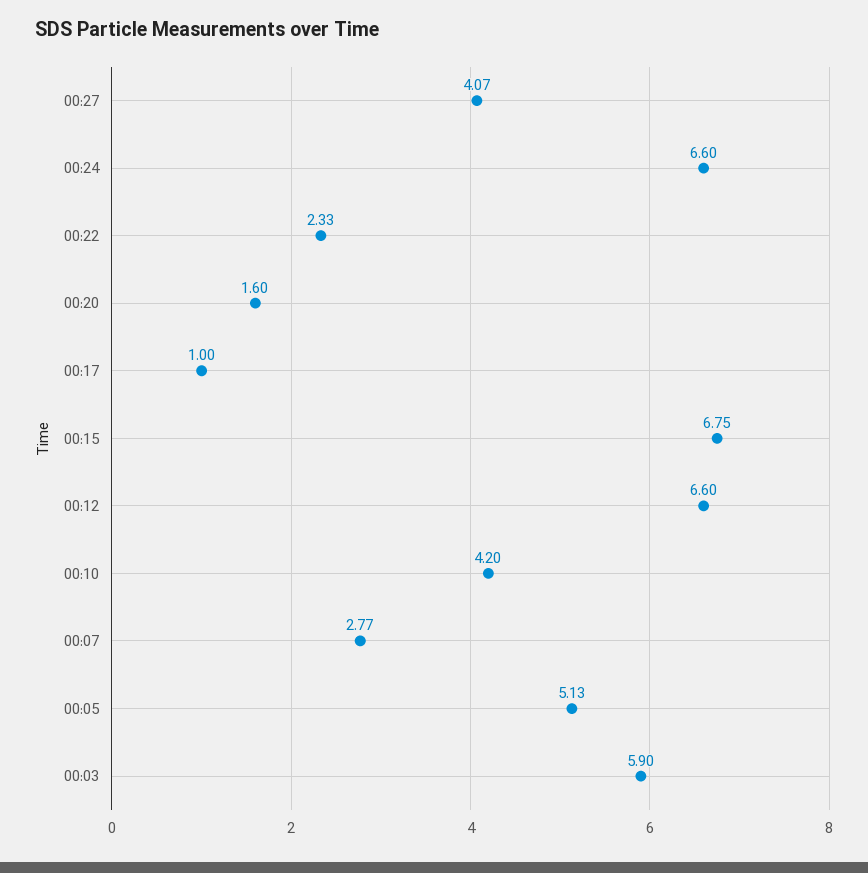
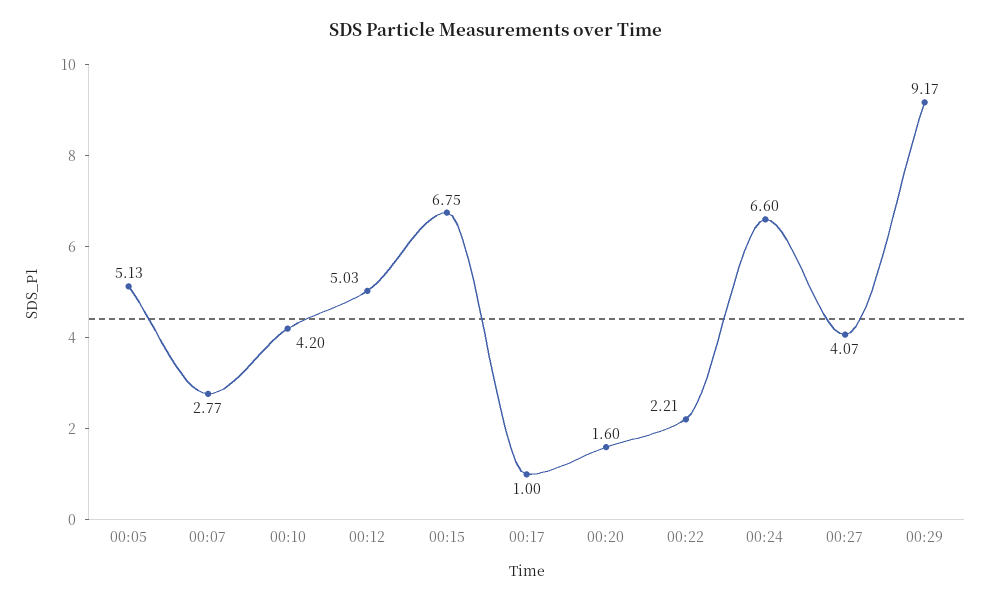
00:22: 2.33 -> 2.21
00:12: 6.6 -> 5.03
00:03: 5.9 -> none
00:29: none -> 9.17

